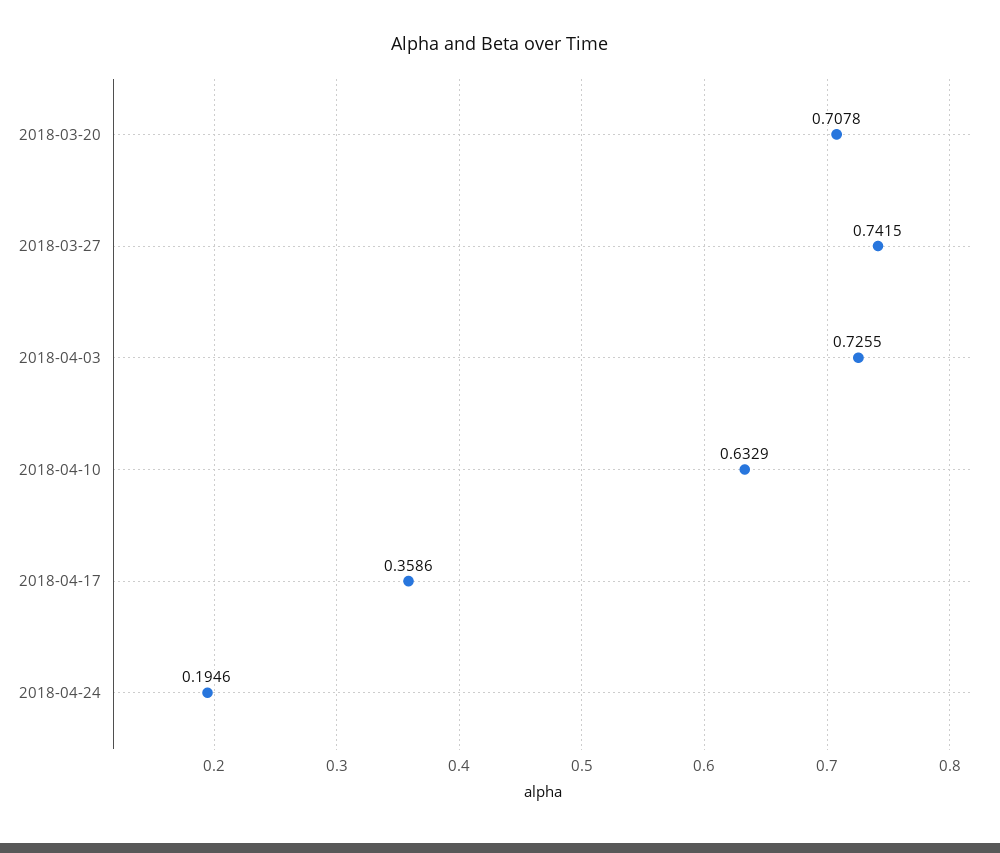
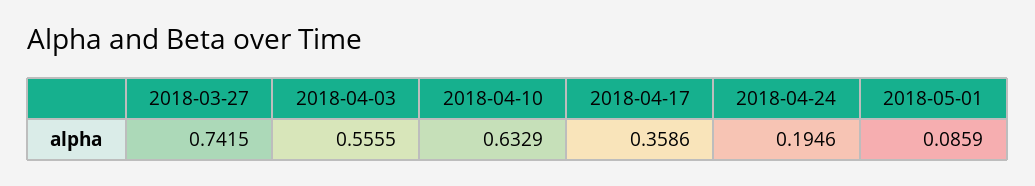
2018-03-20: 0.7078 -> none
2018-04-03: 0.7255 -> 0.5555
2018-05-01: none -> 0.0859

